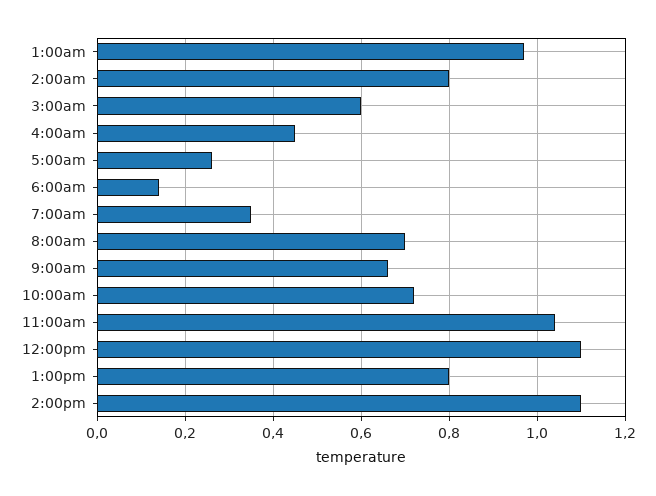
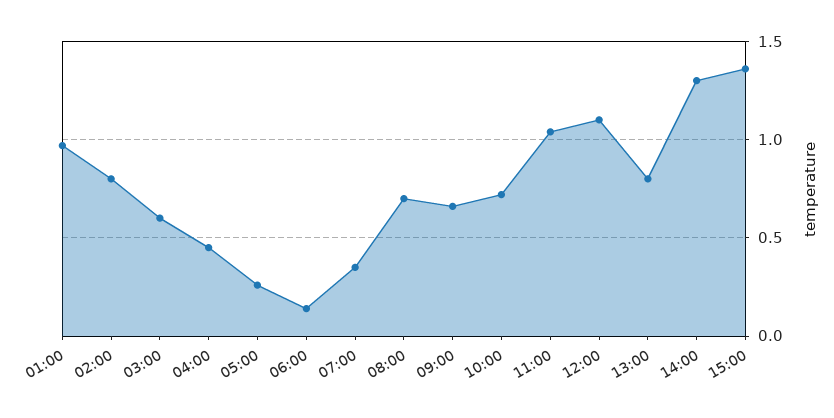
2:00pm: 1.1 -> 1.3
15:00: none -> 1.35

